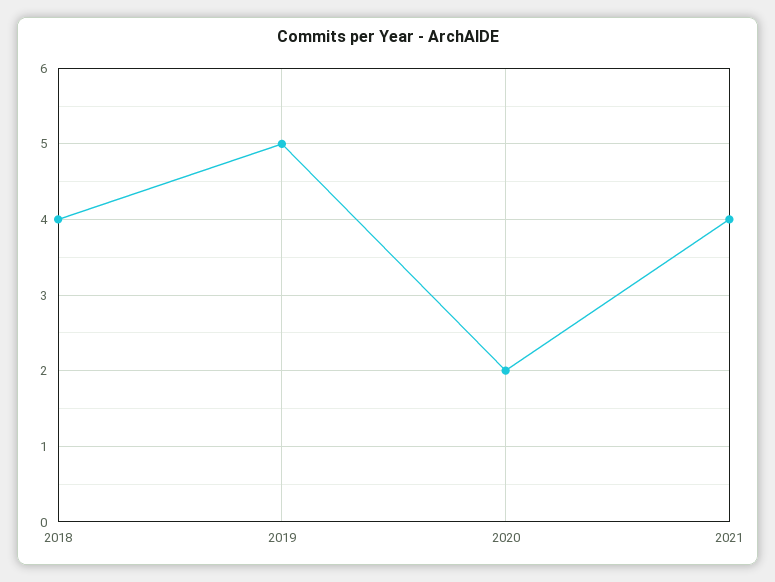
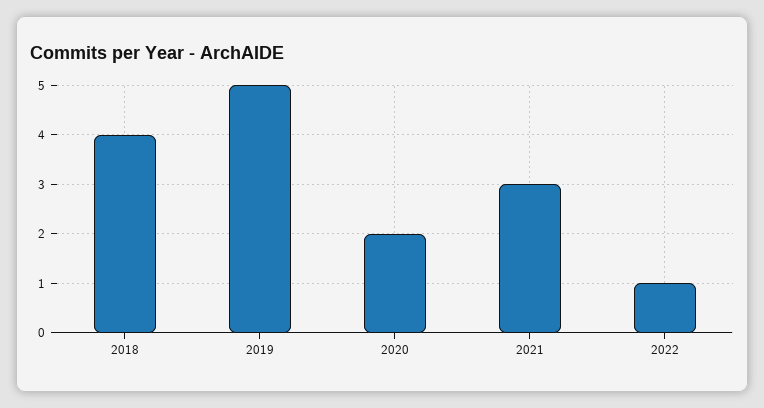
2021: 4 -> 3
2022: none -> 1

